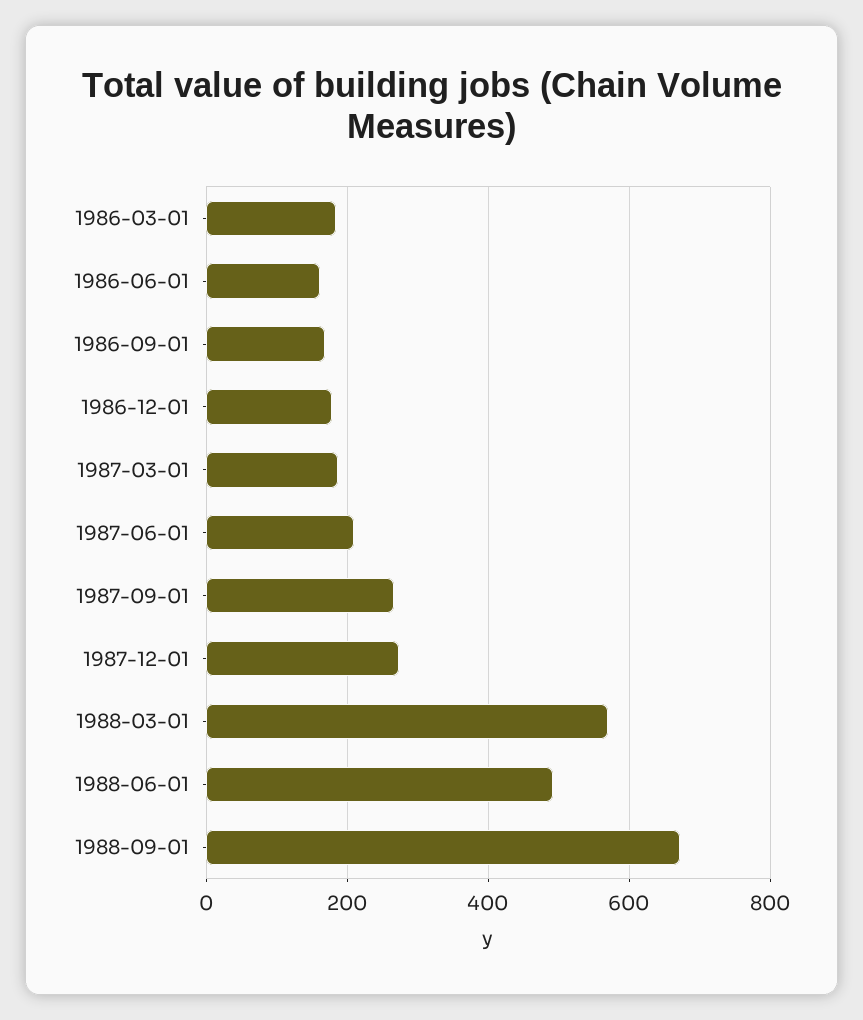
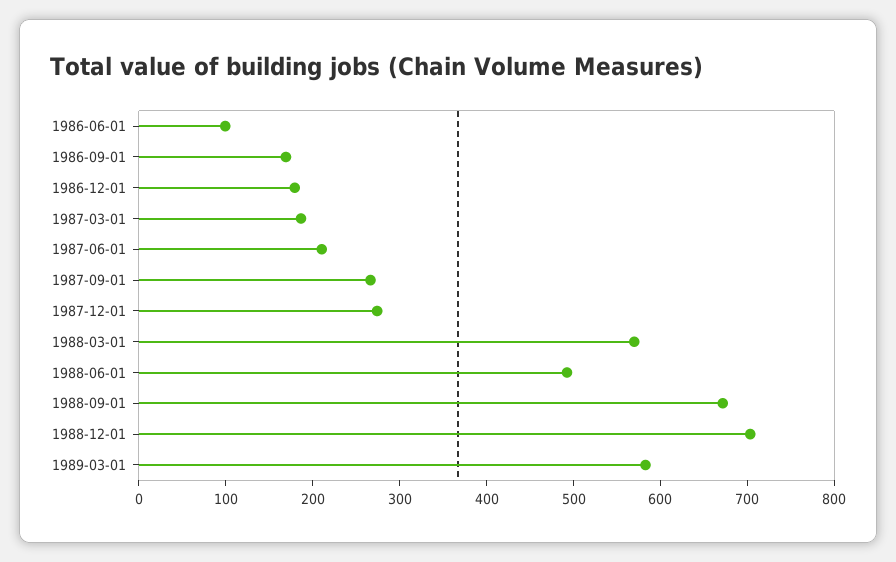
1986-03-01: 180 -> none
1986-06-01: 160 -> 100
1988-12-01: none -> 700
1989-03-01: none -> 580

